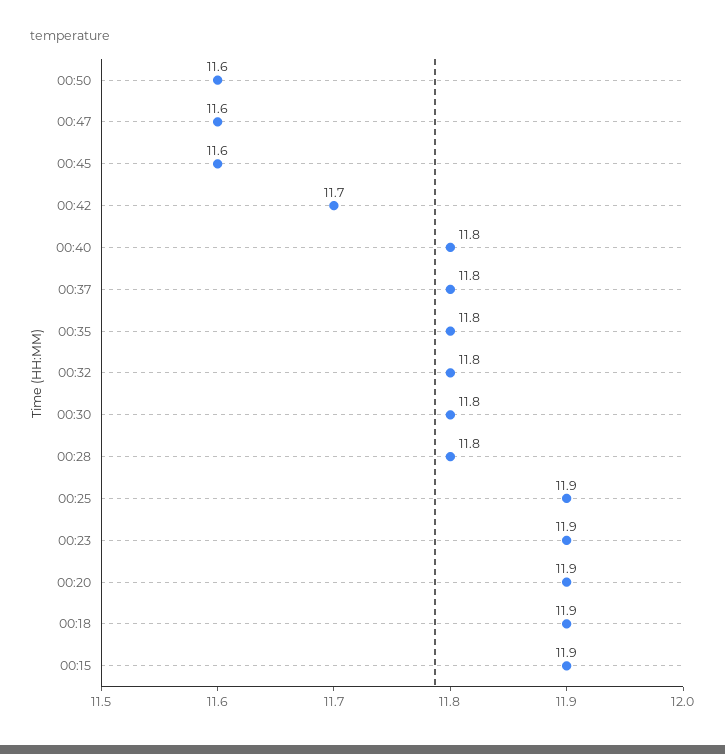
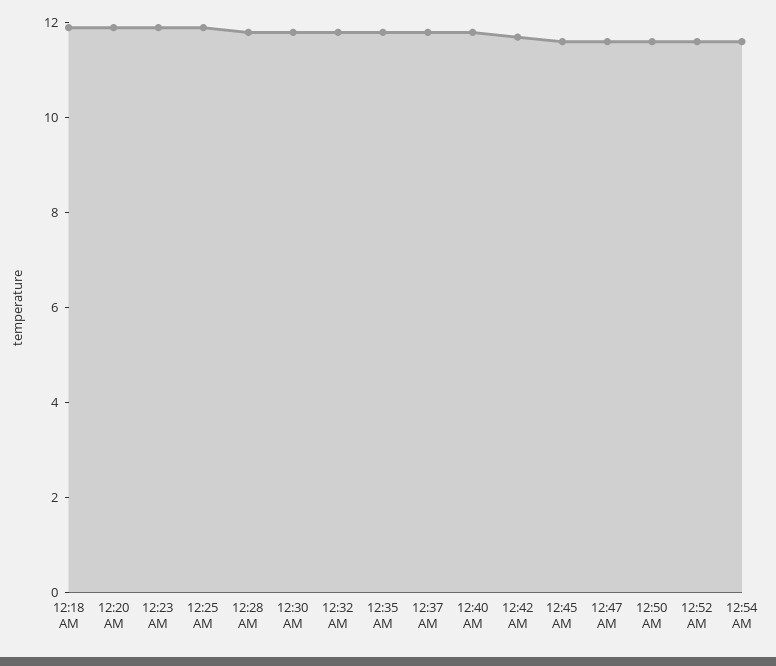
00:15: 11.9 -> none
12:52 AM: none -> 11.5
12:54 AM: none -> 11.5

